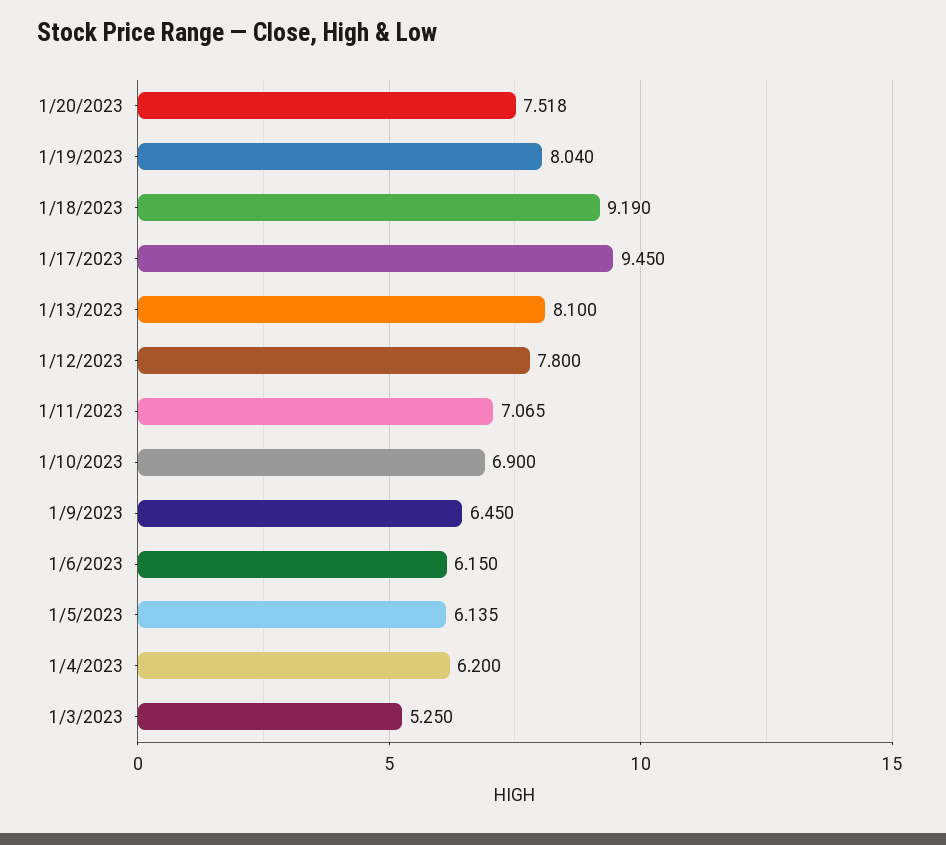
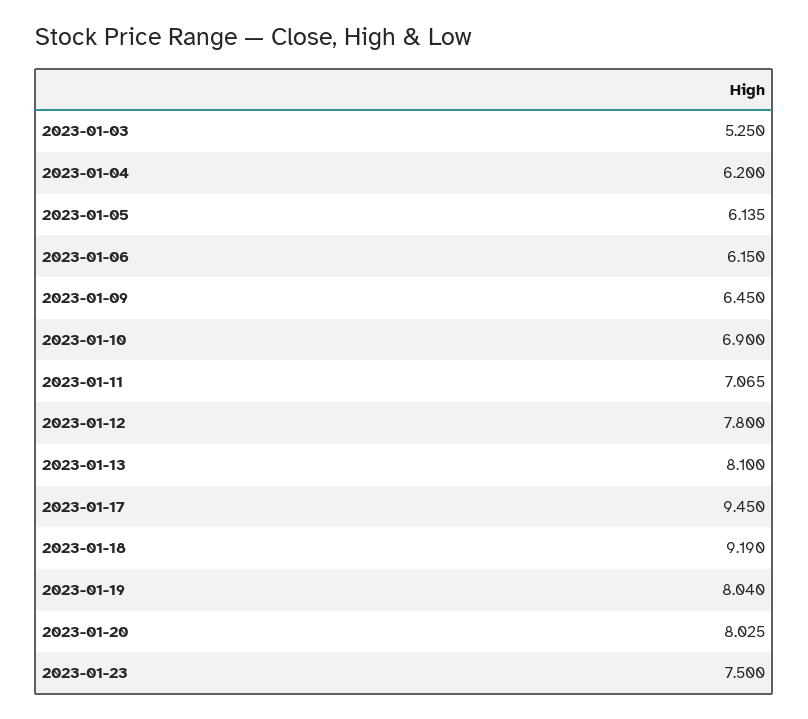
1/20/2023: 7.518 -> 8.025
2023-01-23: none -> 7.5

